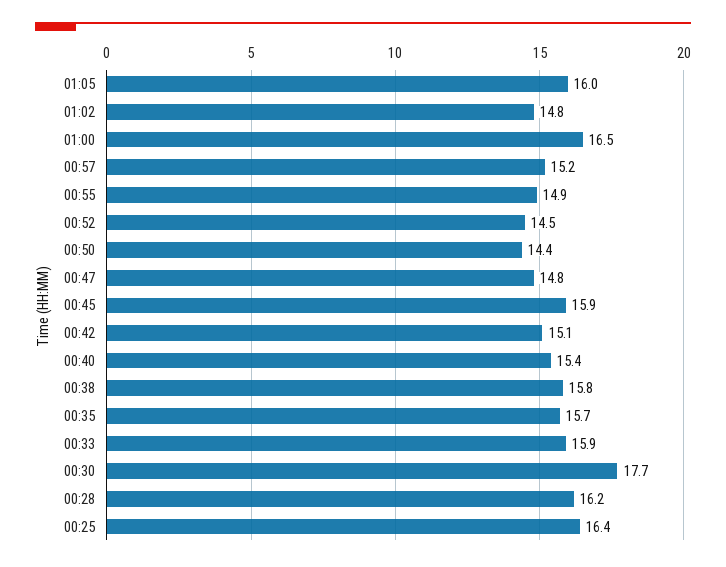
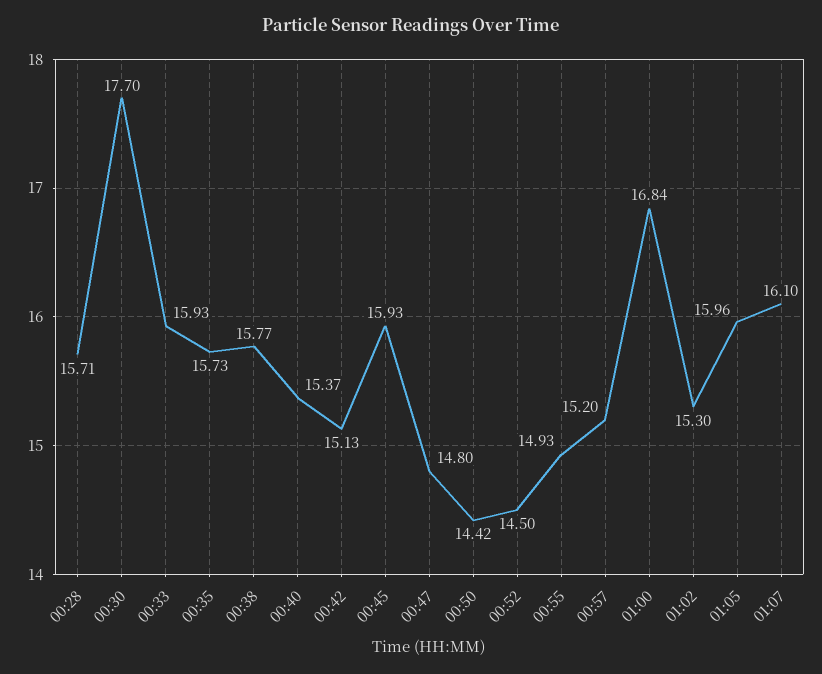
01:02: 14.8 -> 15.3
01:00: 16.5 -> 16.84
00:28: 16.2 -> 15.71
00:25: 16.4 -> none
01:07: none -> 16.1

